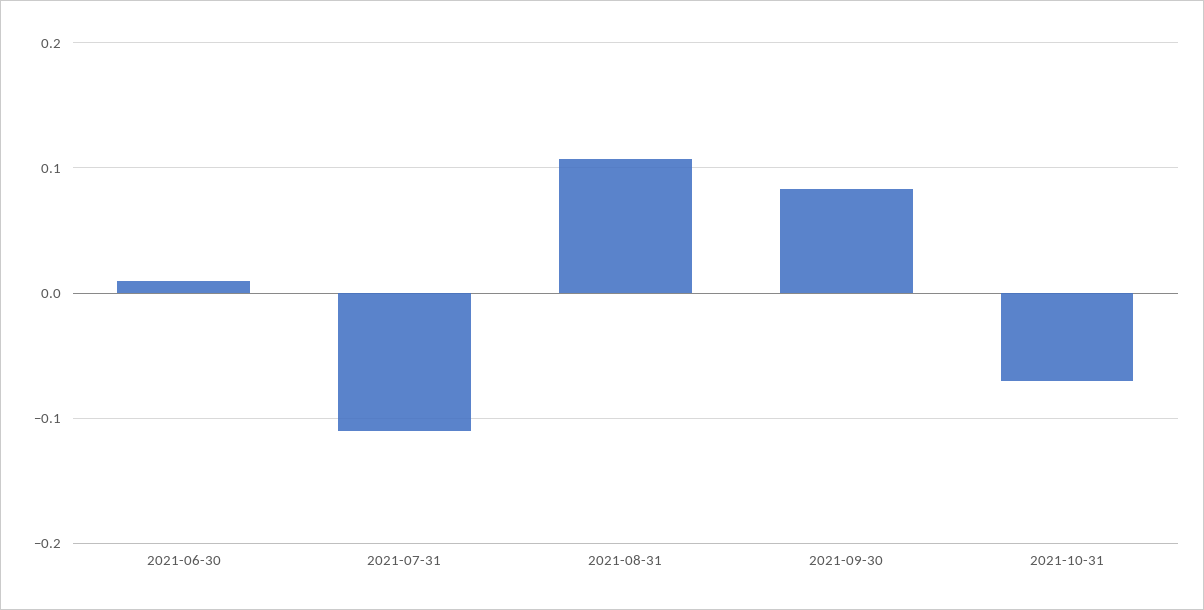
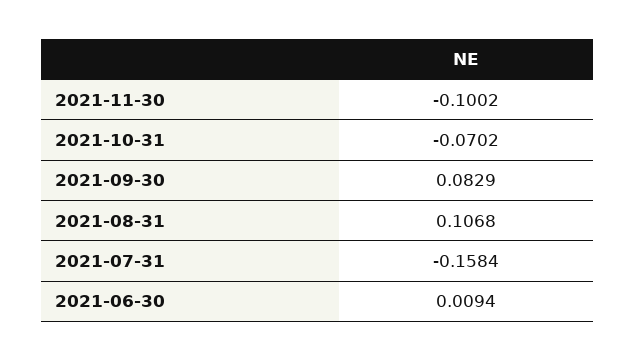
2021-07-31: -0.11 -> -0.1584
2021-11-30: none -> -0.1002

